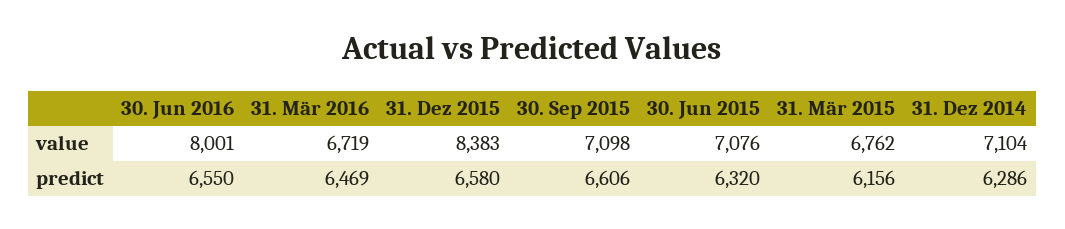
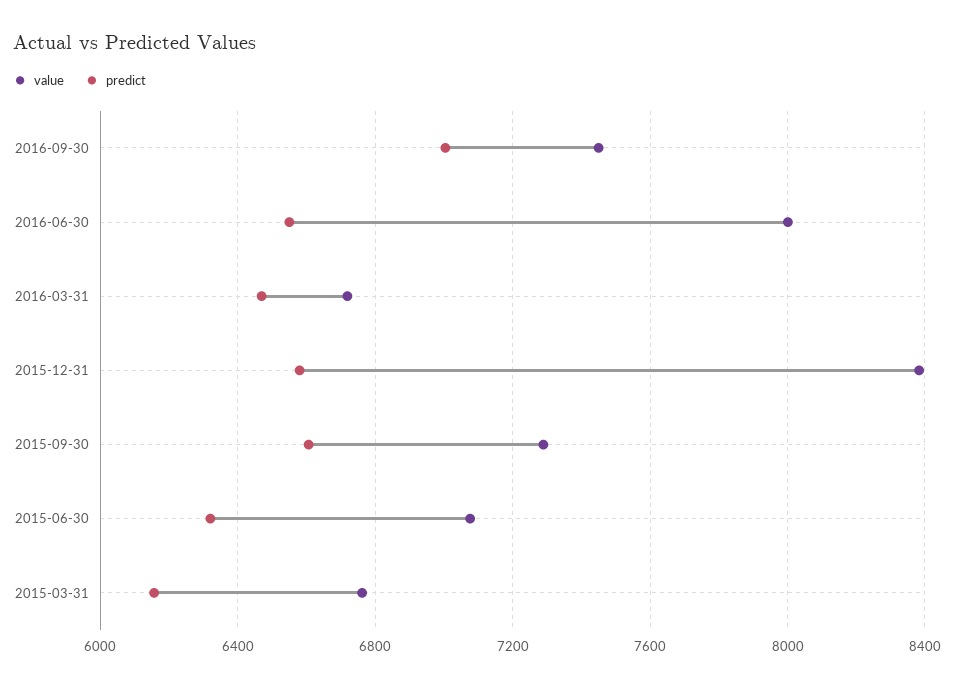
value, 30. Sep 2015: 7098 -> 7300
value, 31. Dez 2014: 7104 -> none
predict, 31. Dez 2014: 6286 -> none
value, 2016-09-30: none -> 7450
predict, 2016-09-30: none -> 7000

